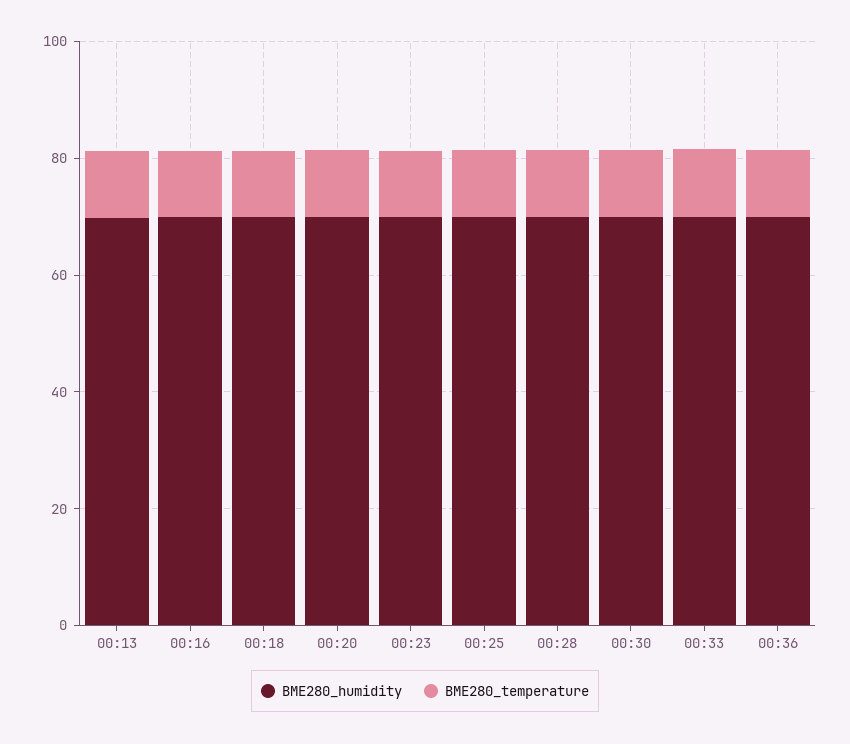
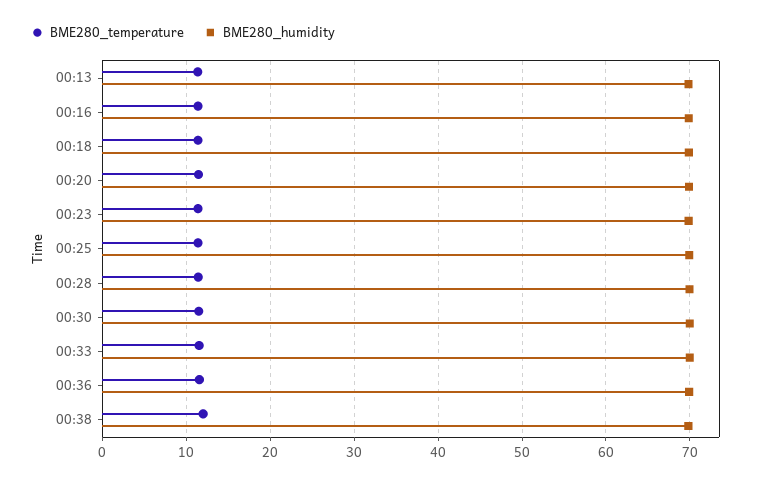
BME280_temperature, 00:38: none -> 12
BME280_humidity, 00:38: none -> 70

